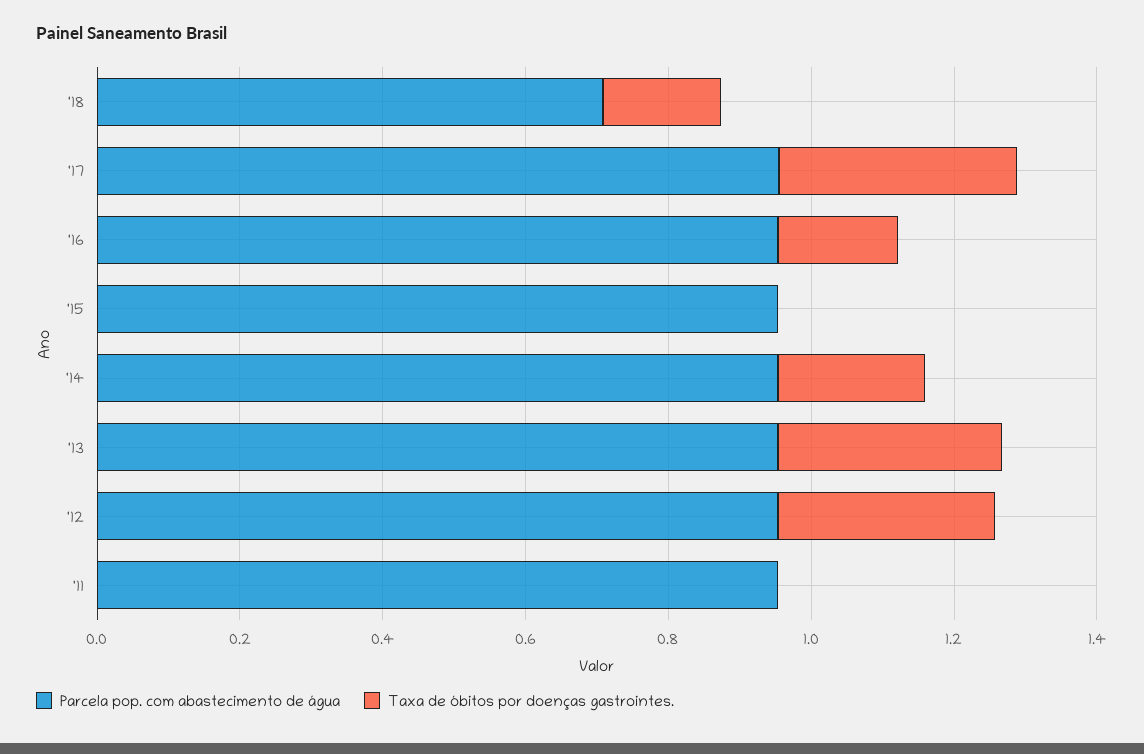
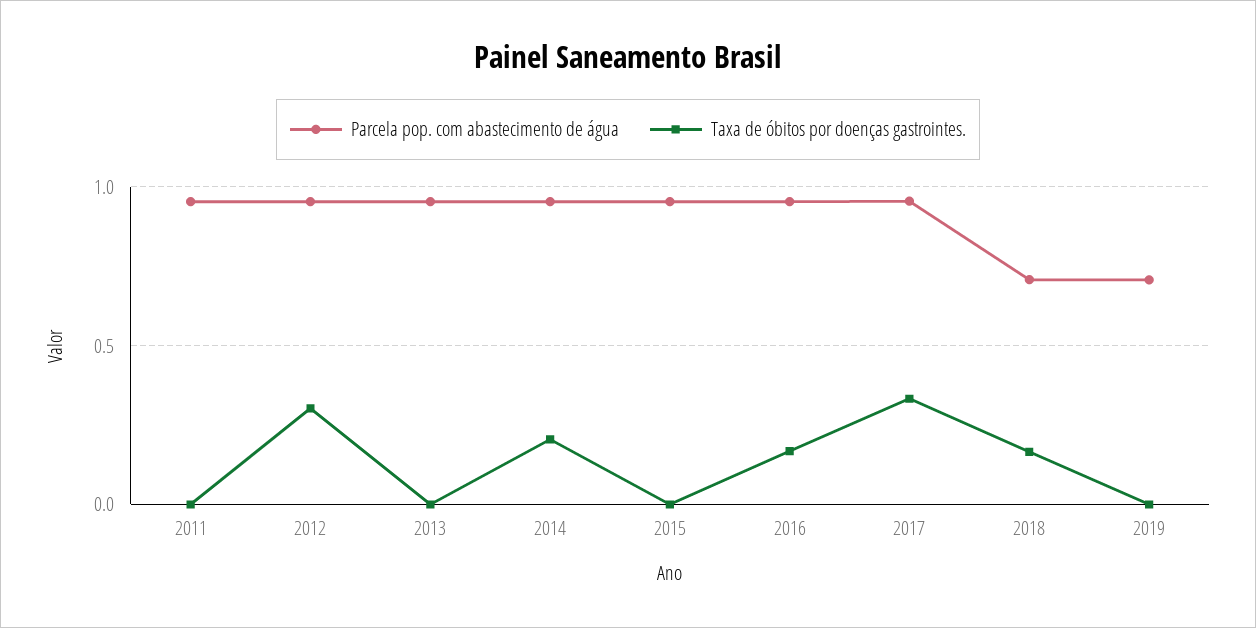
Taxa de óbitos por doenças gastrointes., '13: 0.3 -> 0
Parcela pop. com abastecimento de água, 2019: none -> 0.7
Taxa de óbitos por doenças gastrointes., 2019: none -> 0

